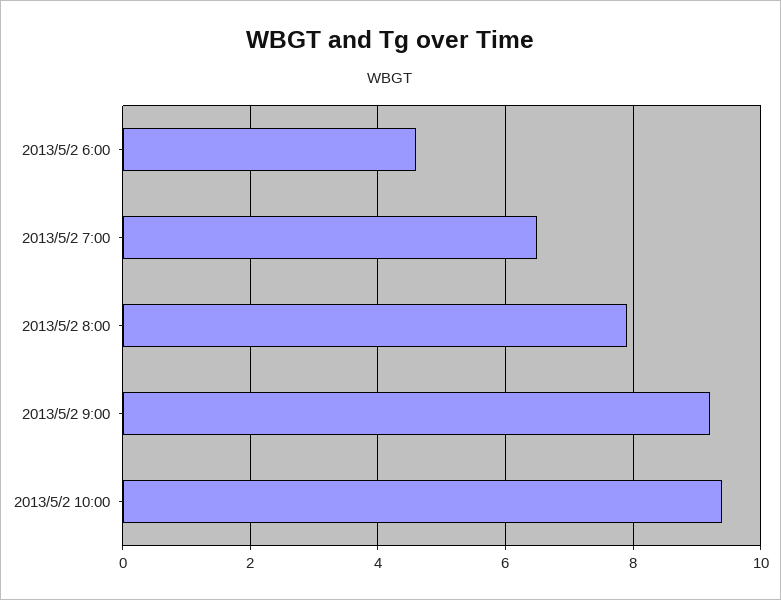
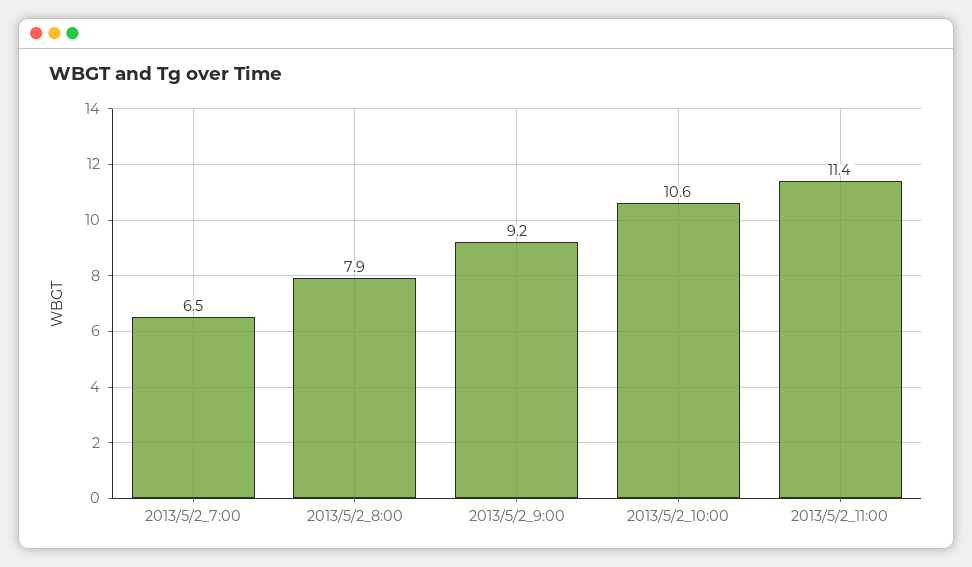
2013/5/2 6:00: 4.5 -> none
2013/5/2 10:00: 9.5 -> 10.6
2013/5/2_11:00: none -> 11.4

